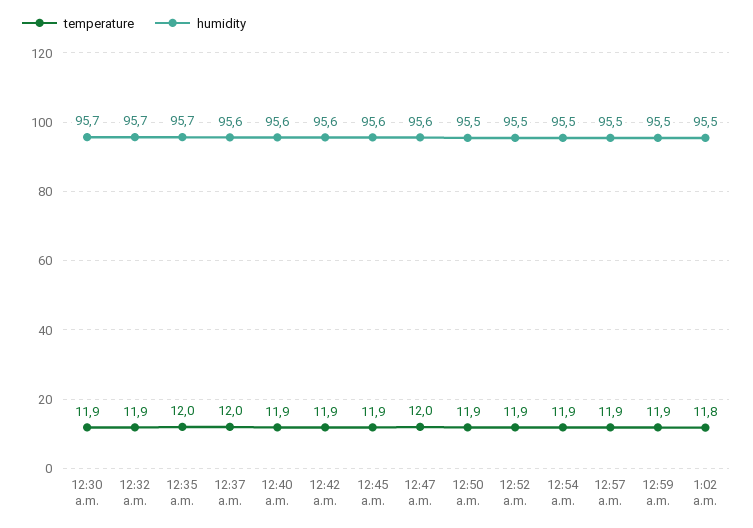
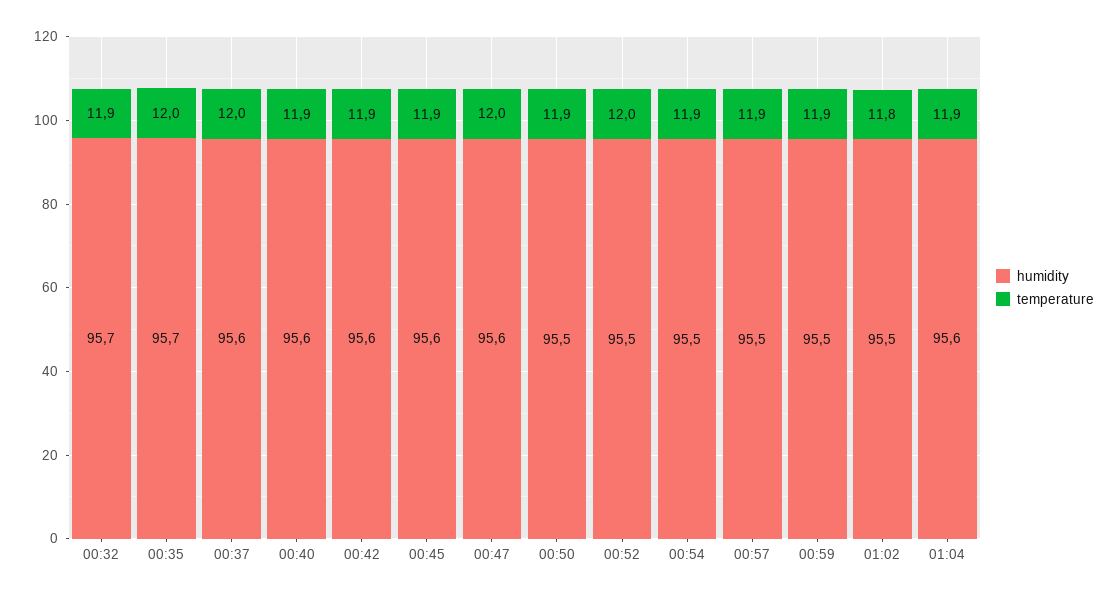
temperature, 12:30 a.m.: 11.9 -> none
humidity, 12:30 a.m.: 95.7 -> none
temperature, 12:52 a.m.: 11.9 -> 12
humidity, 01:04: none -> 95.6
temperature, 01:04: none -> 11.9

